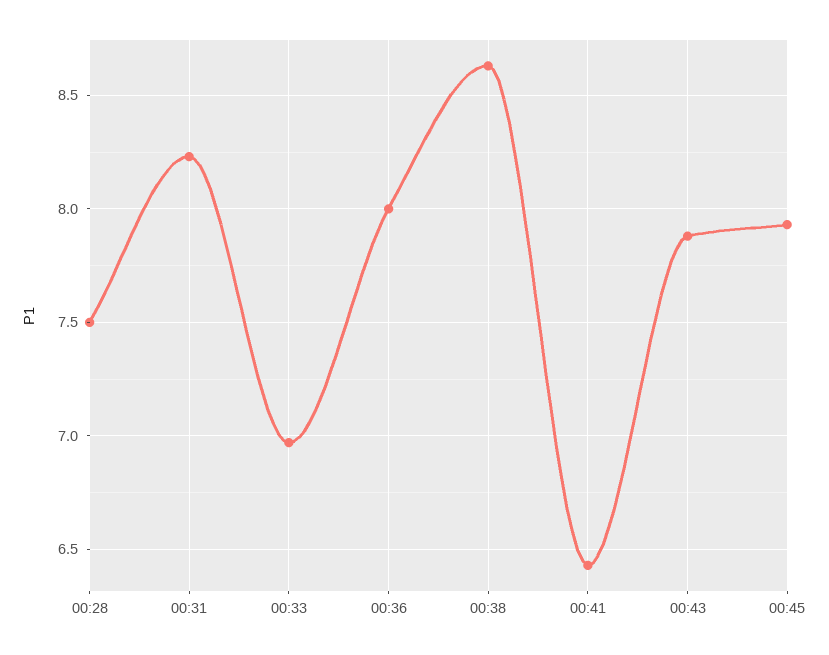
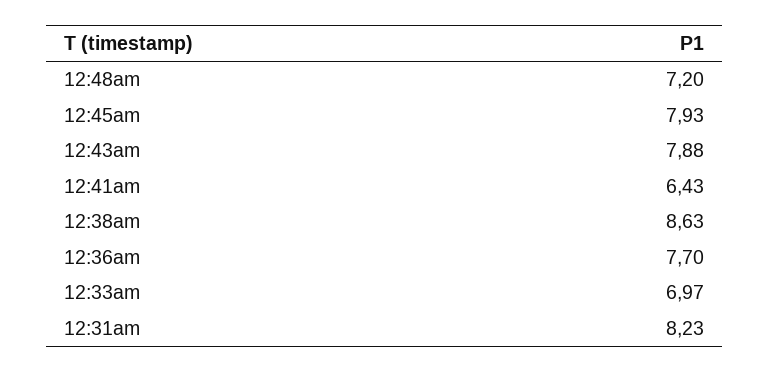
00:28: 7.5 -> none
00:36: 8 -> 7.7
12:48am: none -> 7.2

